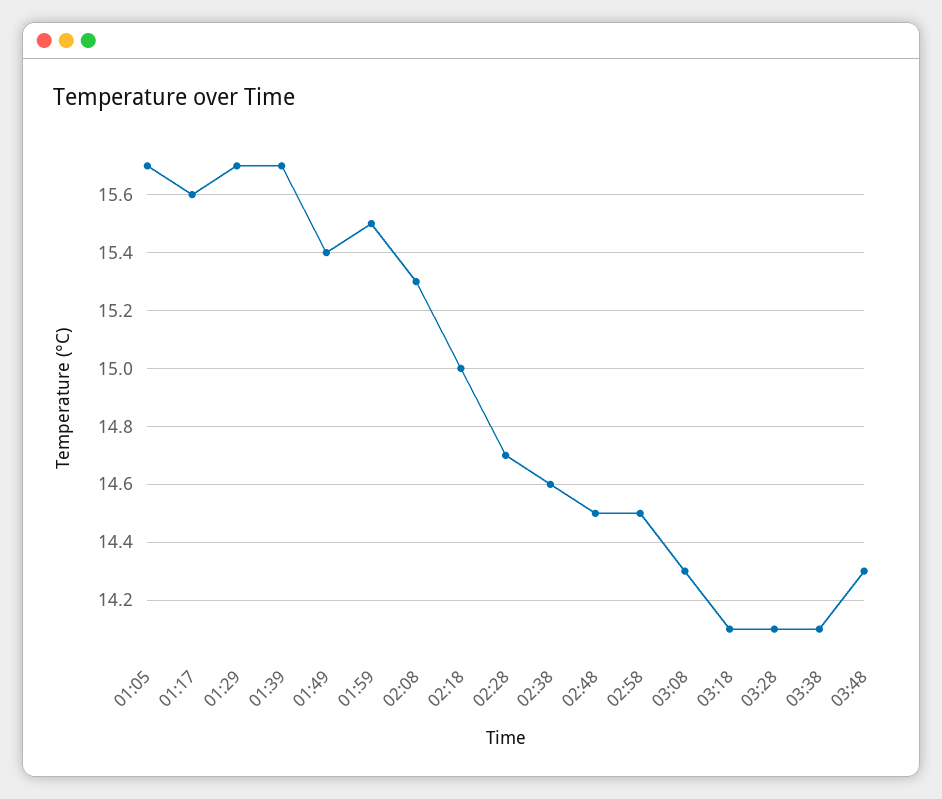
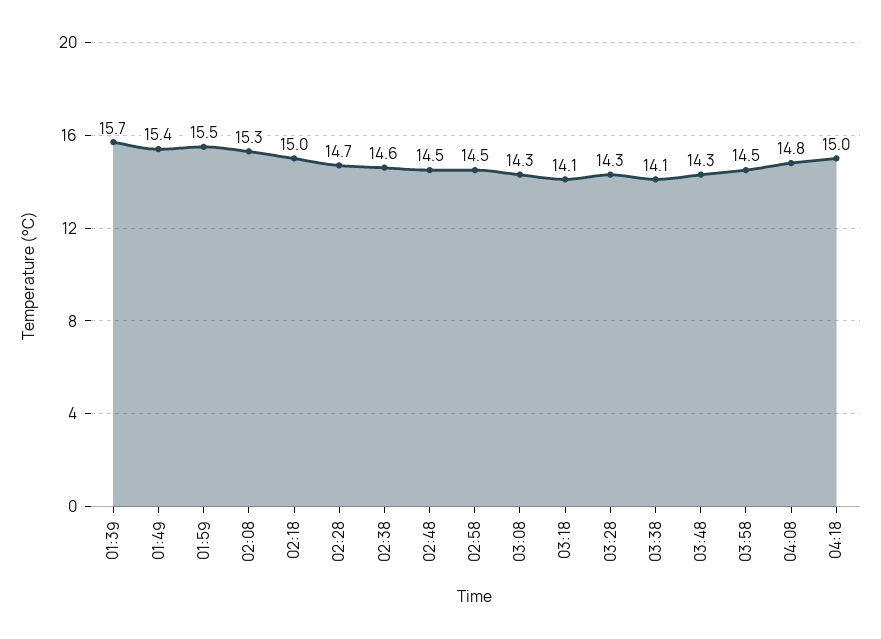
01:05: 15.7 -> none
01:17: 15.6 -> none
01:29: 15.7 -> none
03:28: 14.1 -> 14.3
03:58: none -> 14.5
04:08: none -> 14.8
04:18: none -> 15

